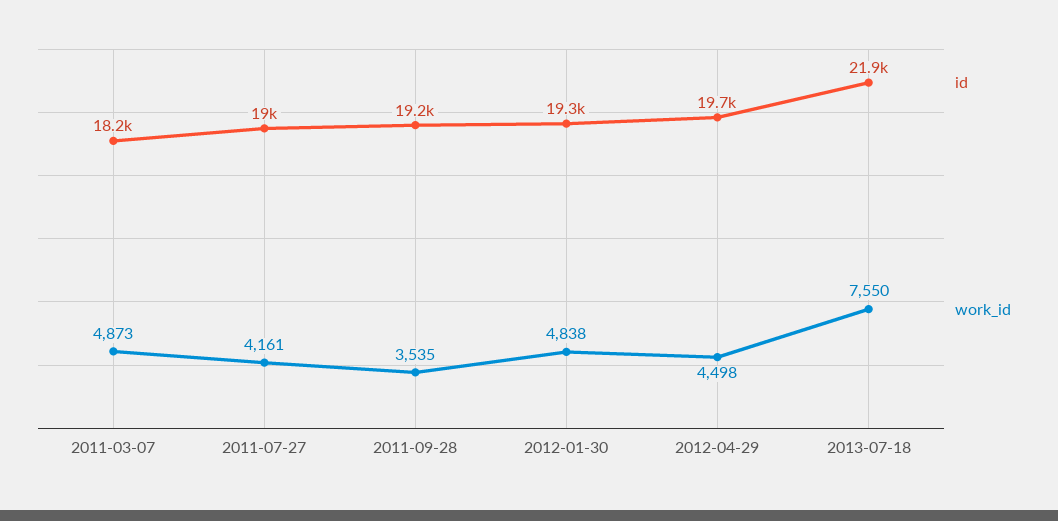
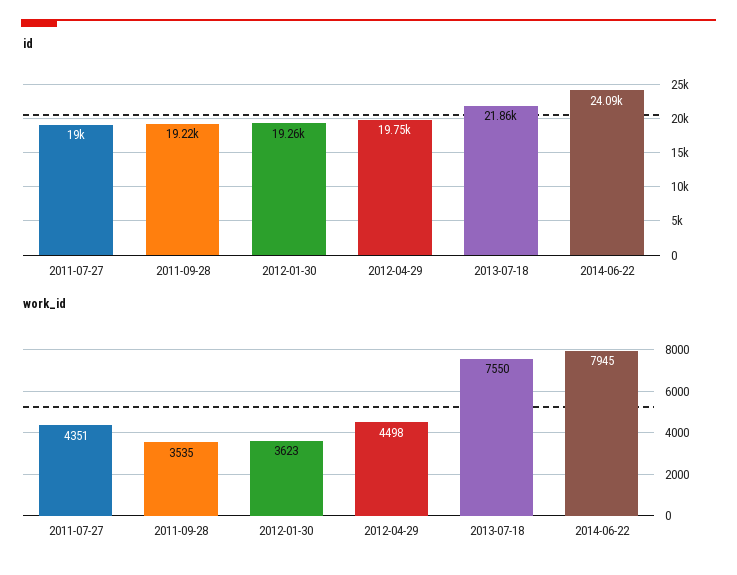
id, 2011-03-07: 18200 -> none
work_id, 2011-03-07: 4873 -> none
work_id, 2011-07-27: 4161 -> 4351
work_id, 2012-01-30: 4838 -> 3623
id, 2014-06-22: none -> 24090
work_id, 2014-06-22: none -> 7945

